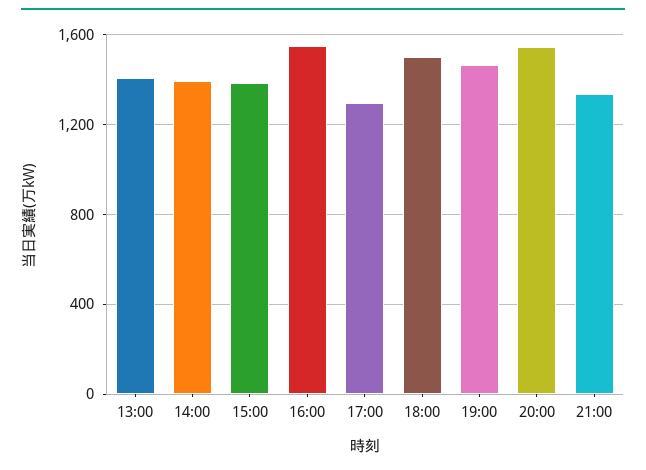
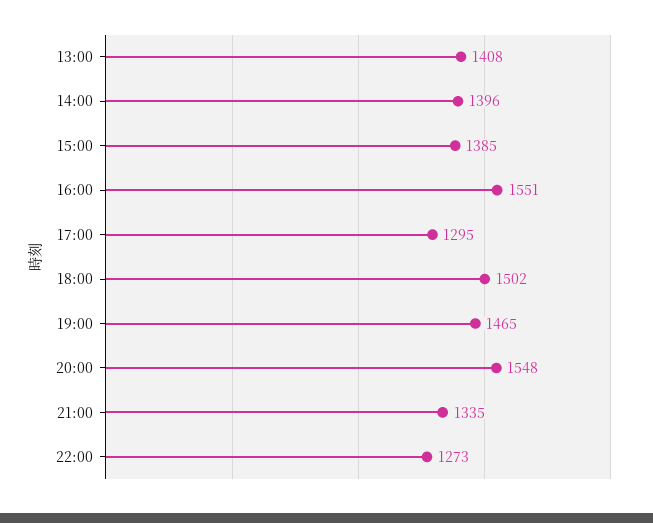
22:00: none -> 1273

